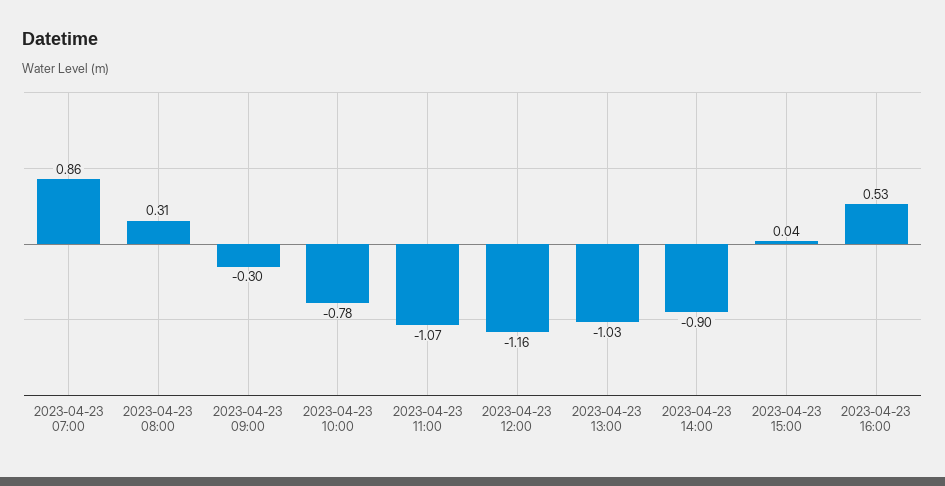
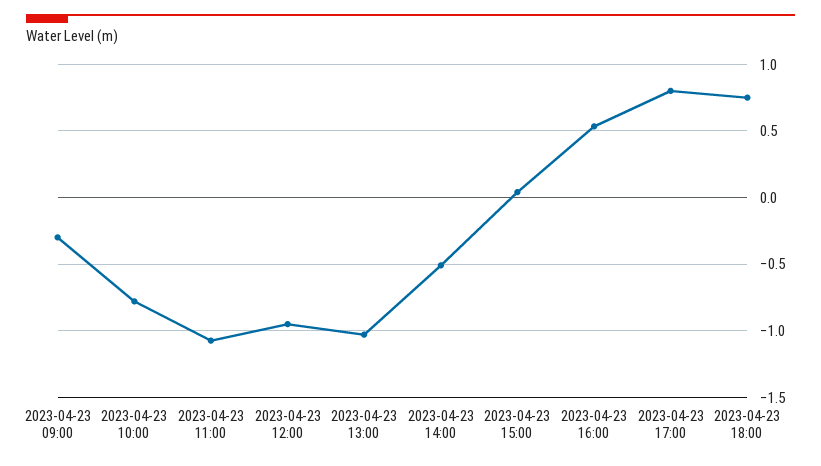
2023-04-23 07:00: 0.86 -> none
2023-04-23 08:00: 0.31 -> none
2023-04-23 12:00: -1.16 -> -0.95
2023-04-23 14:00: -0.9 -> -0.5
2023-04-23 17:00: none -> 0.8
2023-04-23 18:00: none -> 0.75

